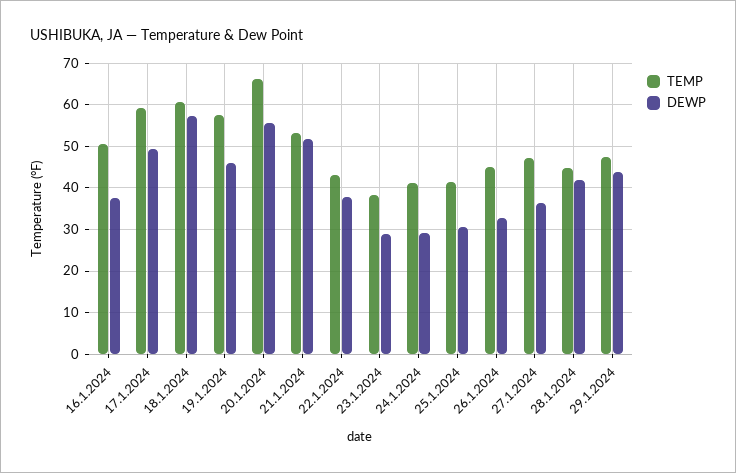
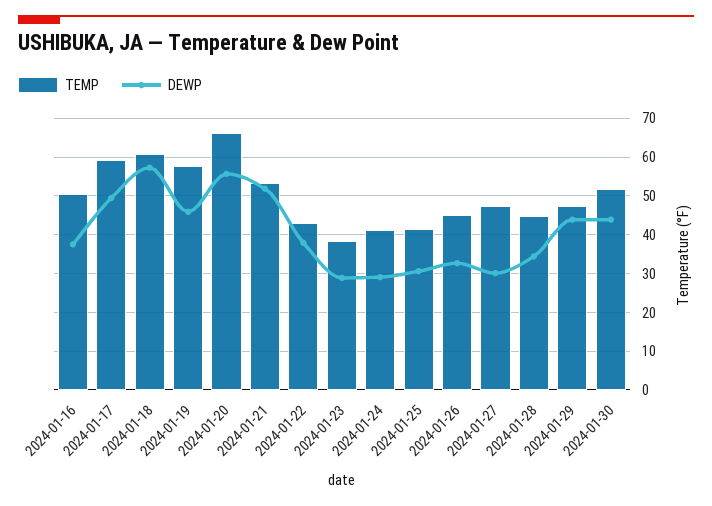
DEWP, 27.1.2024: 36 -> 30
DEWP, 28.1.2024: 42 -> 34
TEMP, 2024-01-30: none -> 52
DEWP, 2024-01-30: none -> 44

